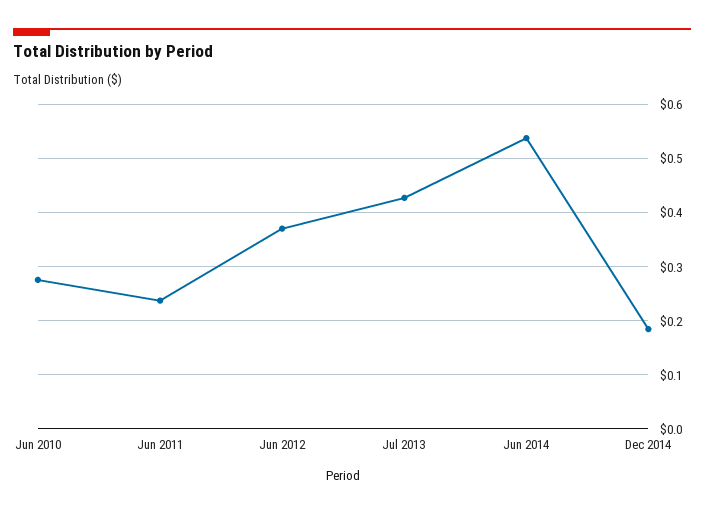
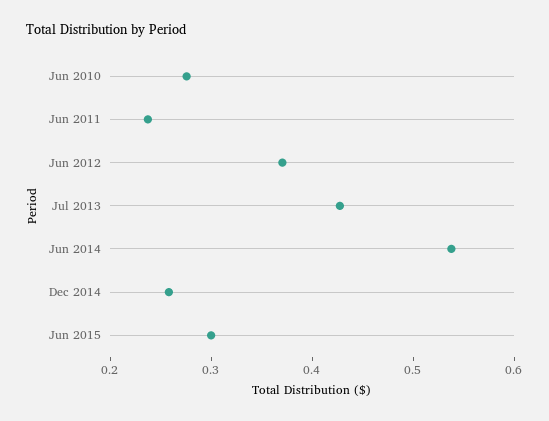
Dec 2014: 0.18 -> 0.26
Jun 2015: none -> 0.3

